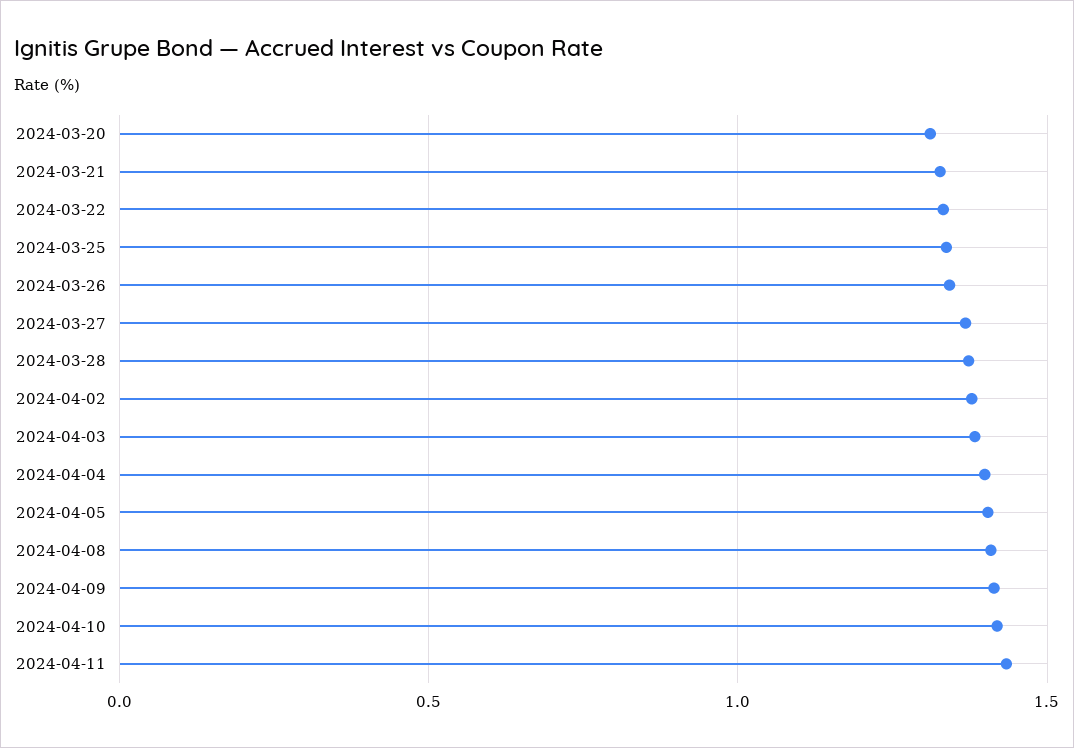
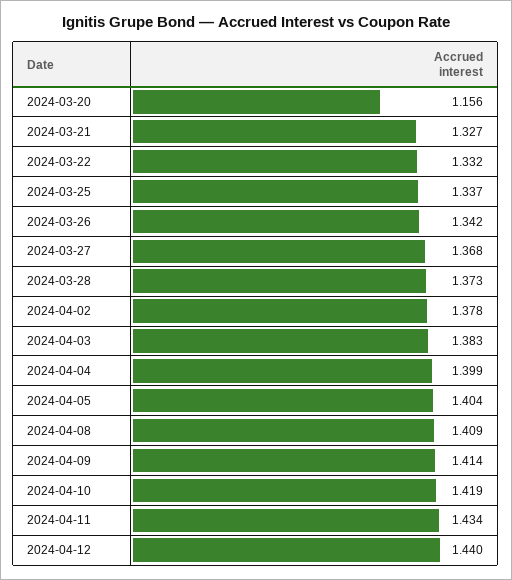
2024-03-20: 1.3 -> 1.156
2024-04-12: none -> 1.44

